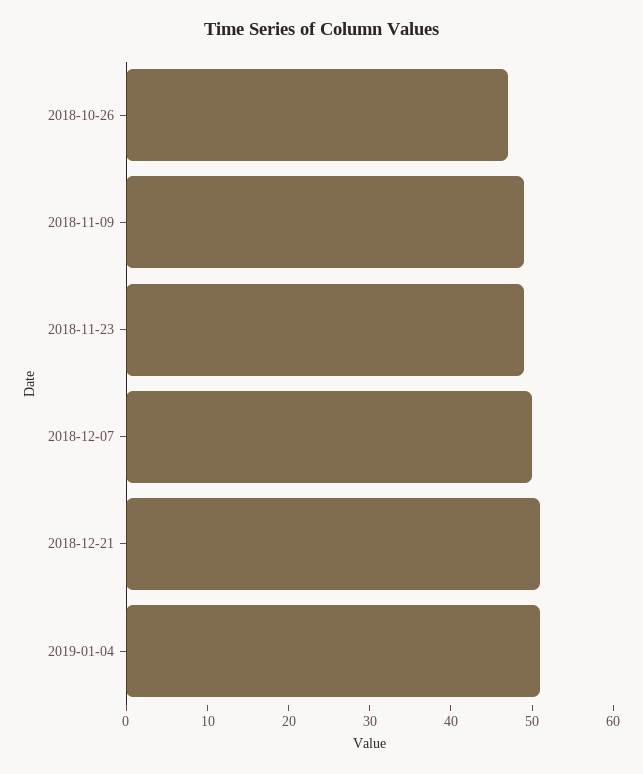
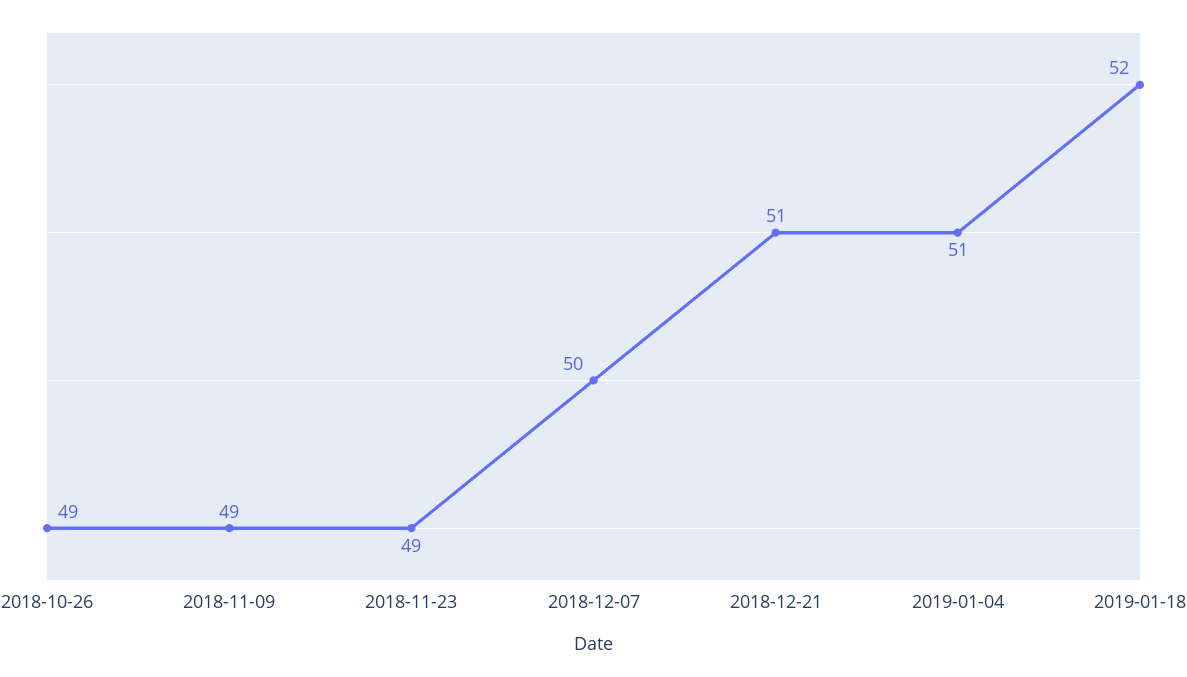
2018-10-26: 47 -> 49
2019-01-18: none -> 52

